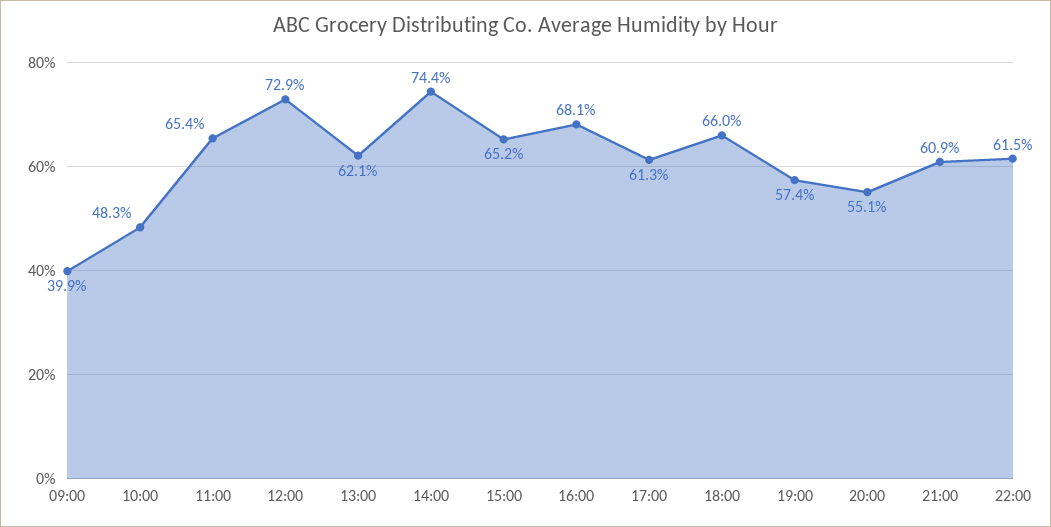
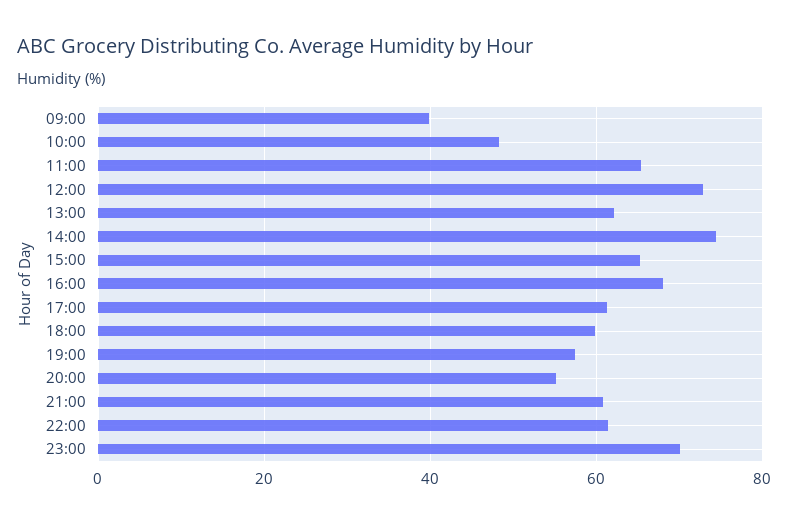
18:00: 66 -> 60
23:00: none -> 70

